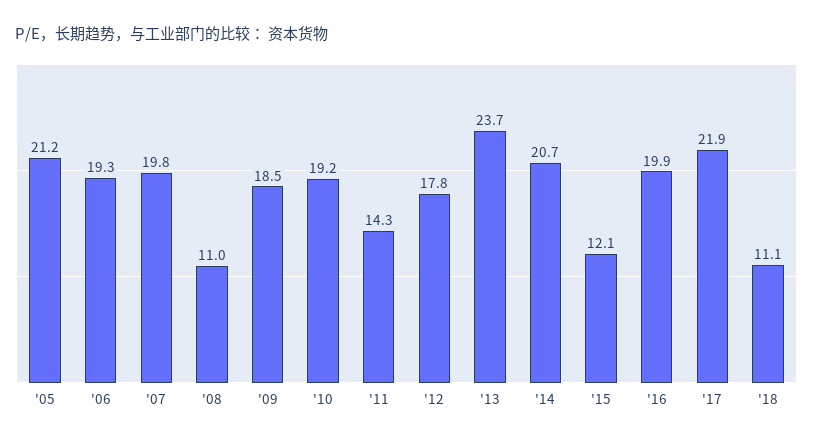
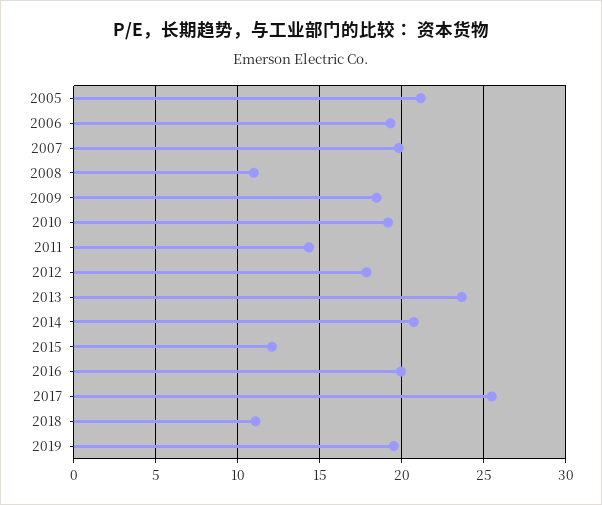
'17: 21.9 -> 25.5
2019: none -> 19.5

